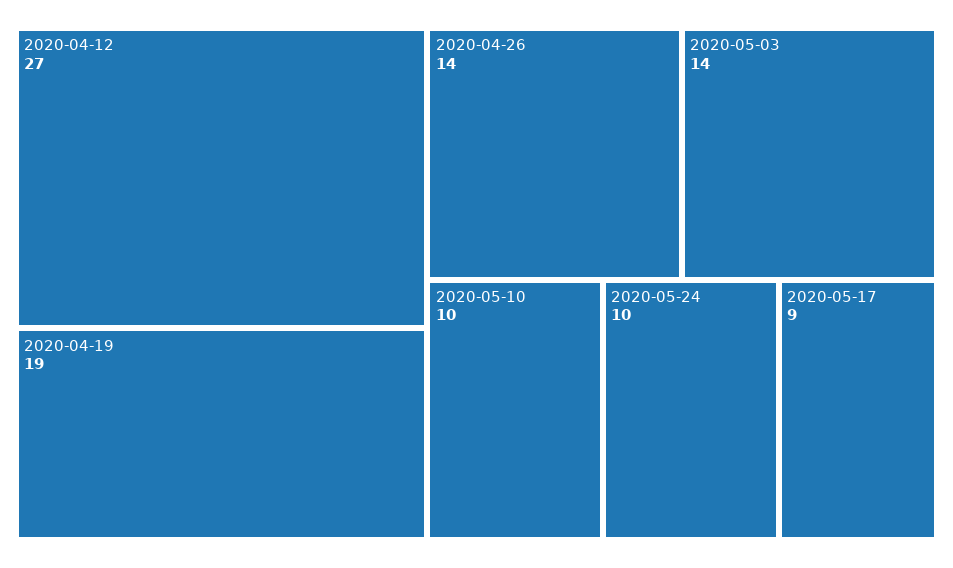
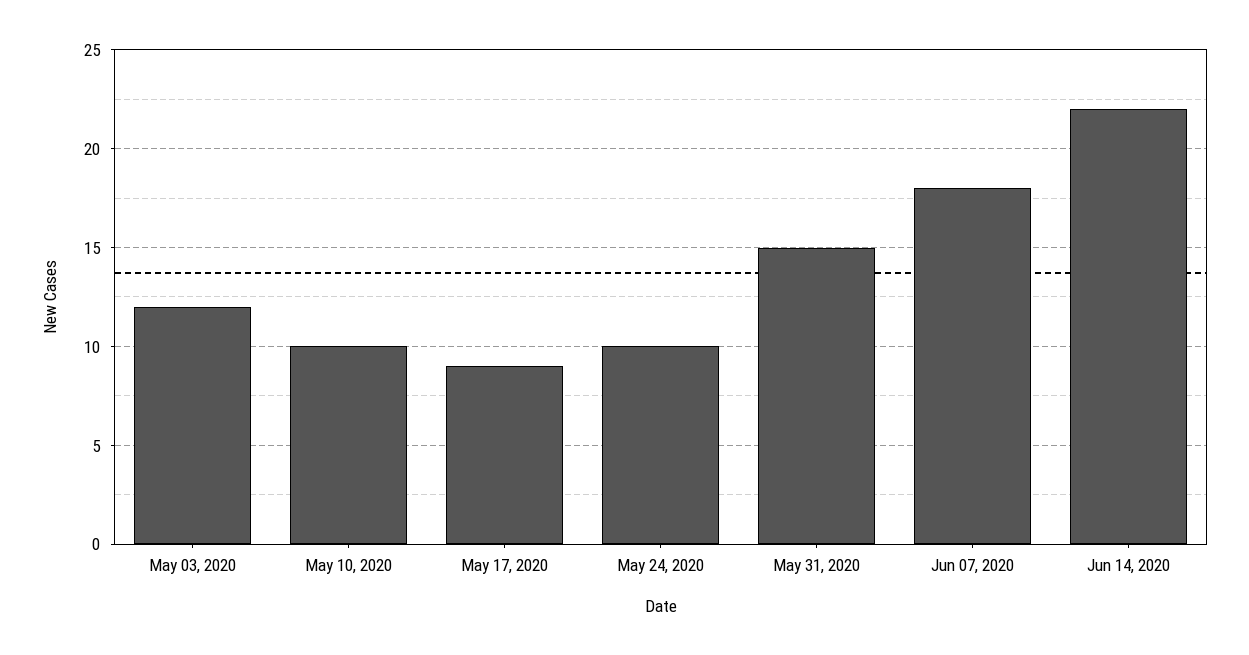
2020-04-12: 27 -> none
2020-04-19: 19 -> none
2020-04-26: 14 -> none
2020-05-03: 14 -> 12
May 31, 2020: none -> 15
Jun 07, 2020: none -> 18
Jun 14, 2020: none -> 22

